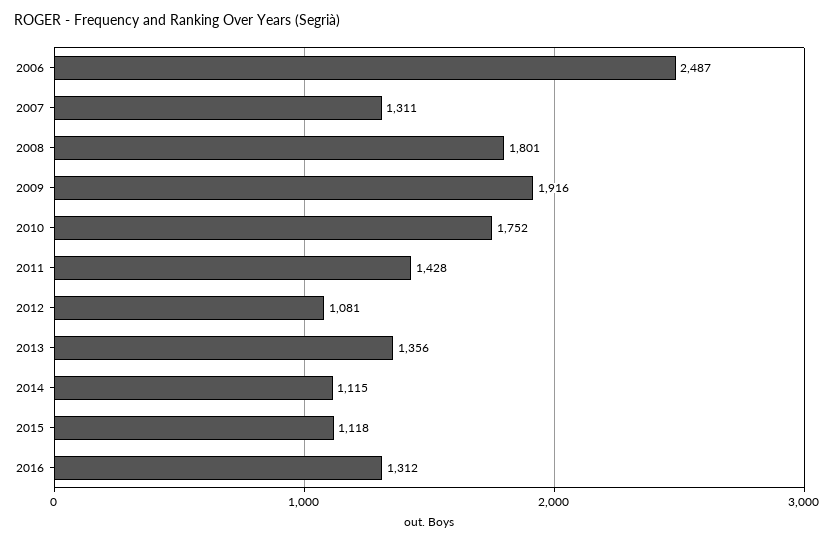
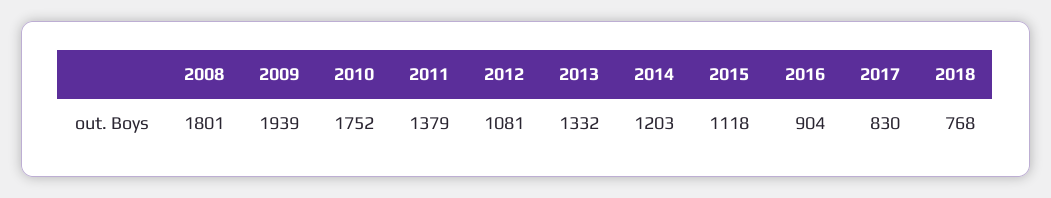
2006: 2487 -> none
2007: 1311 -> none
2009: 1916 -> 1939
2011: 1428 -> 1379
2013: 1356 -> 1332
2014: 1115 -> 1203
2016: 1312 -> 904
2017: none -> 830
2018: none -> 768

